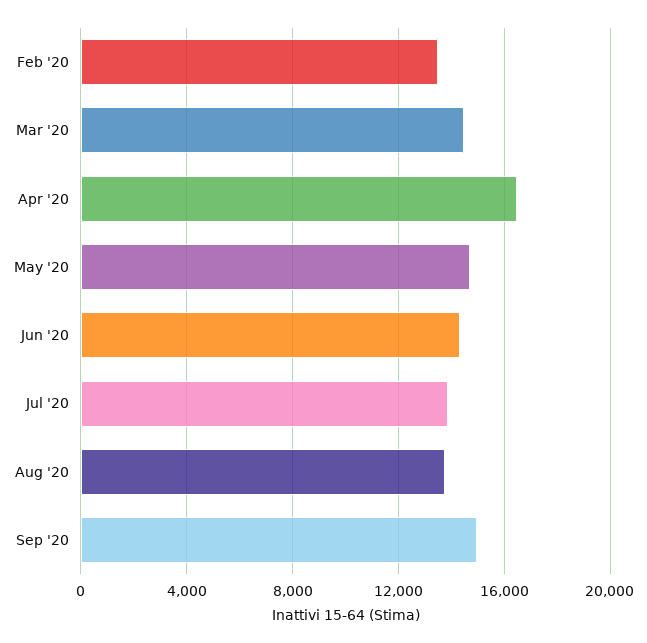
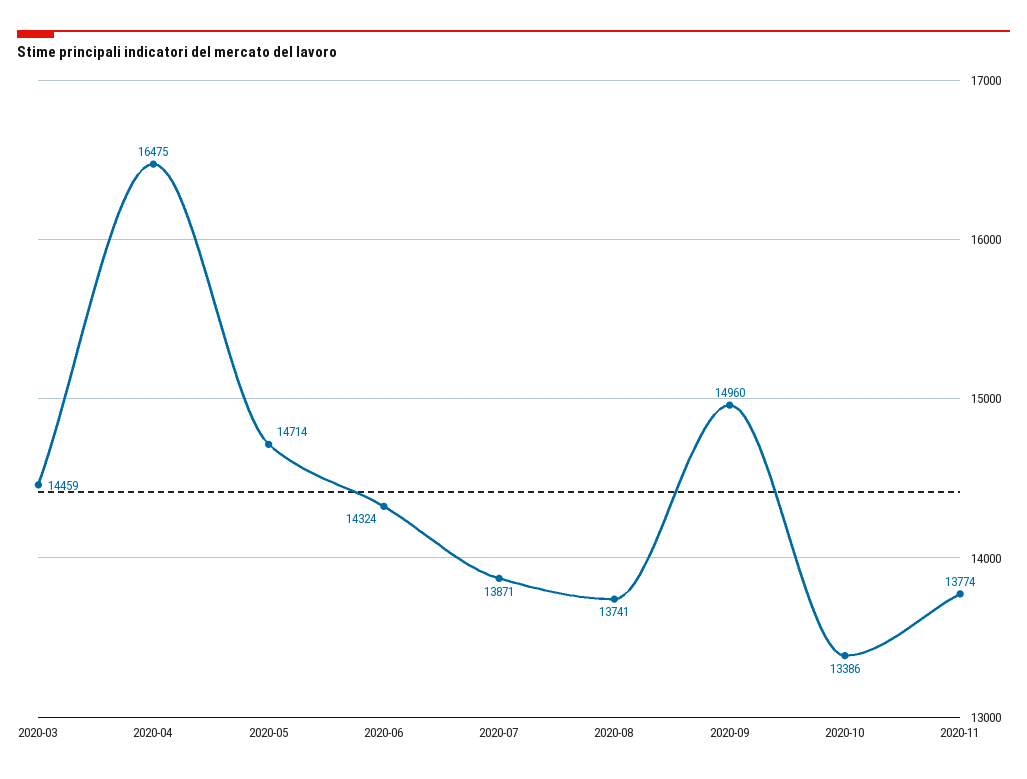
Feb '20: 13500 -> none
2020-10: none -> 13386
2020-11: none -> 13774

